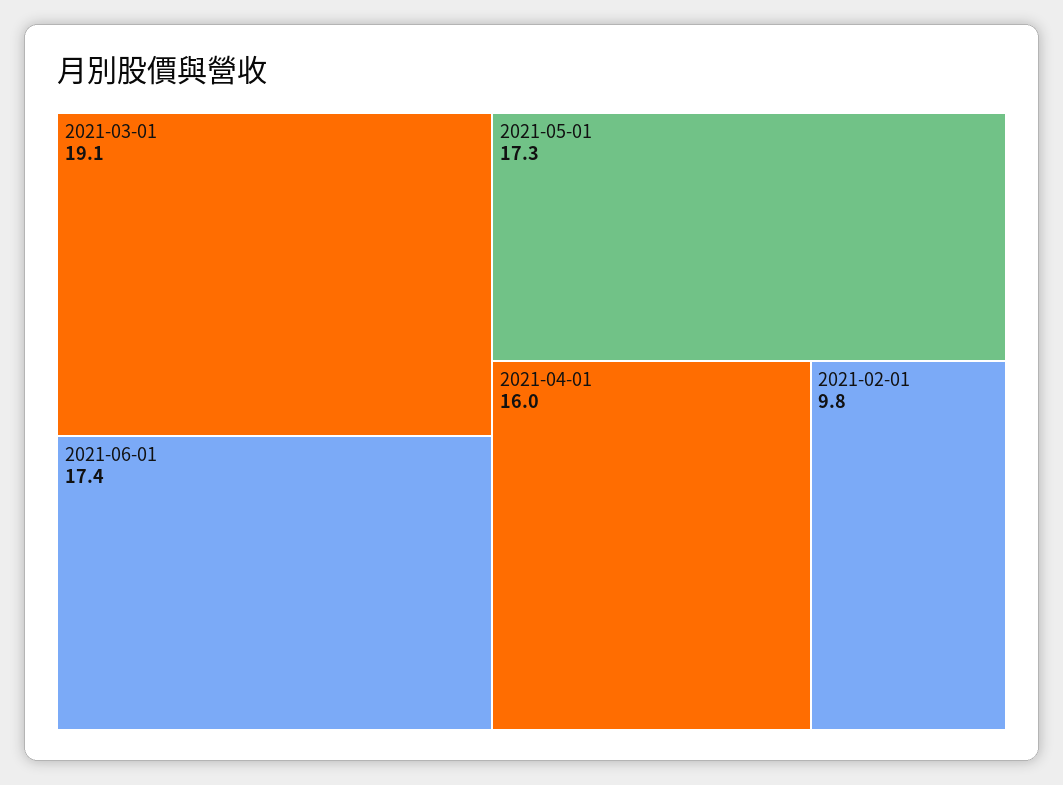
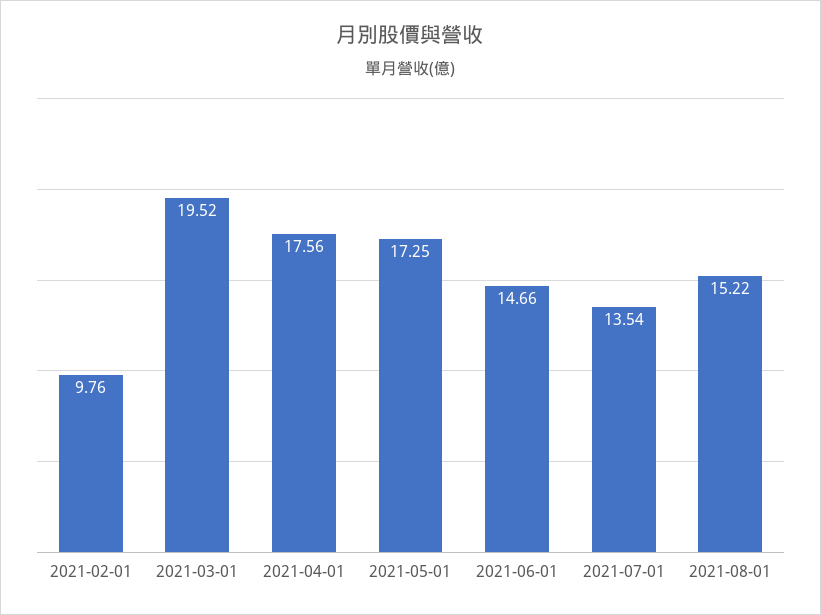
2021-03-01: 19.1 -> 19.52
2021-06-01: 17.4 -> 14.66
2021-04-01: 16 -> 17.56
2021-07-01: none -> 13.54
2021-08-01: none -> 15.22

